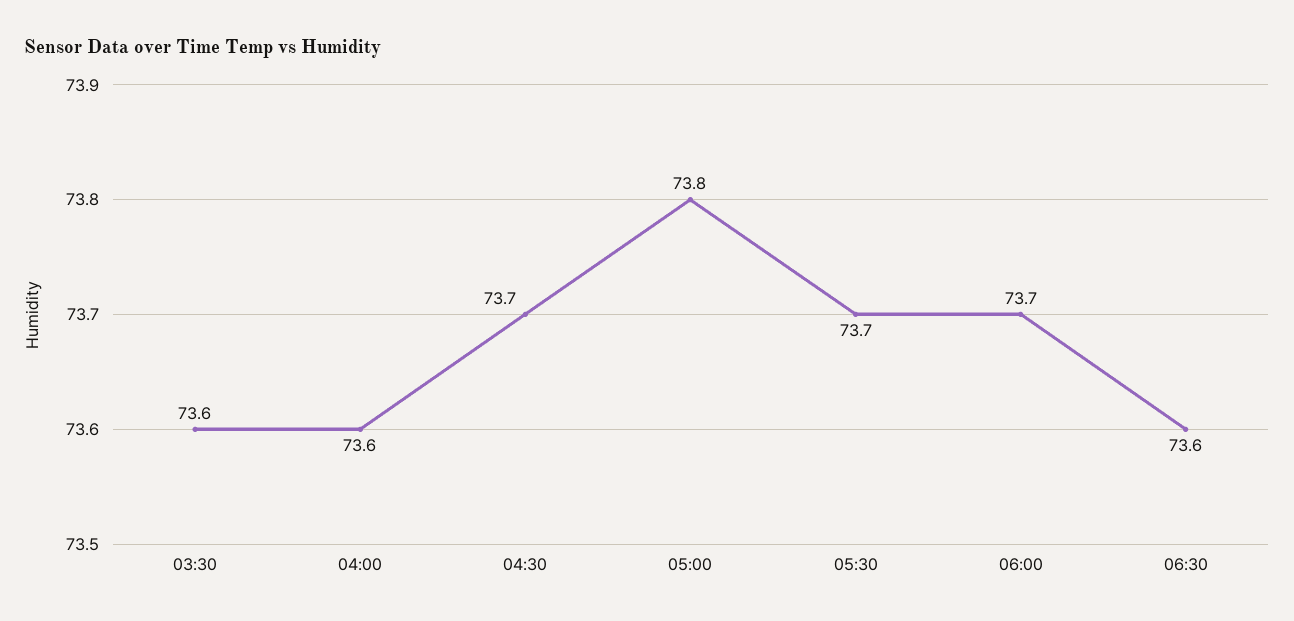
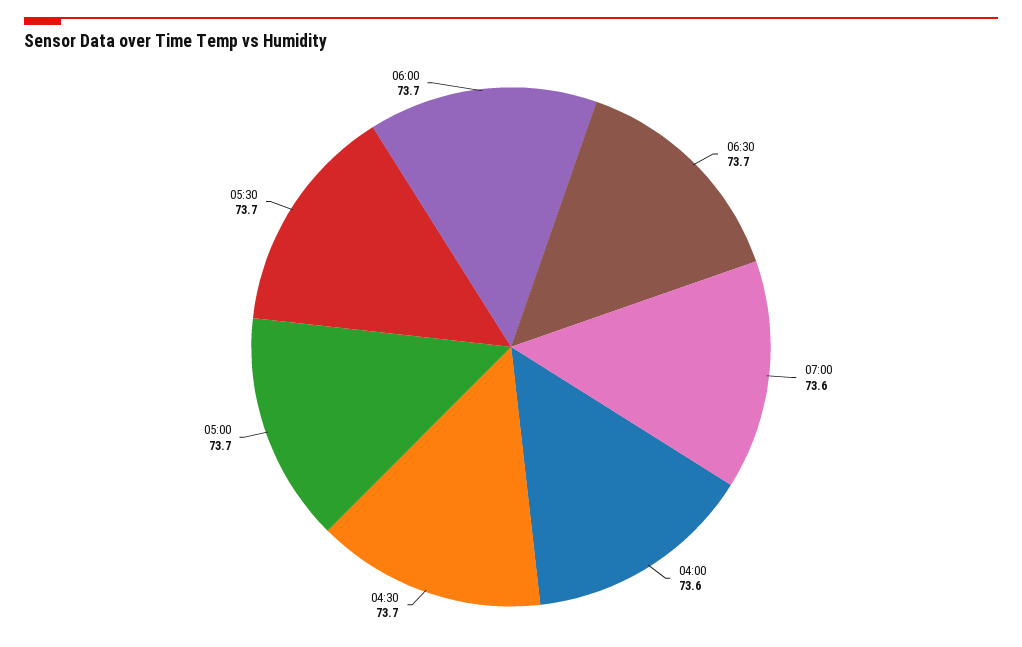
03:30: 73.6 -> none
05:00: 73.8 -> 73.7
06:30: 73.6 -> 73.7
07:00: none -> 73.6

